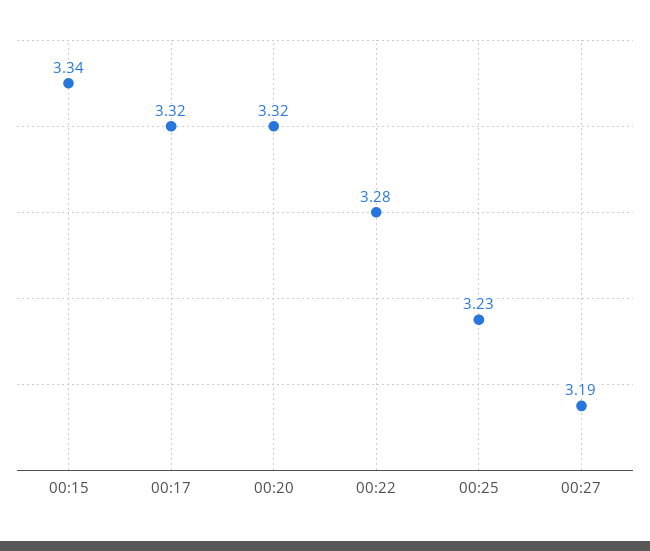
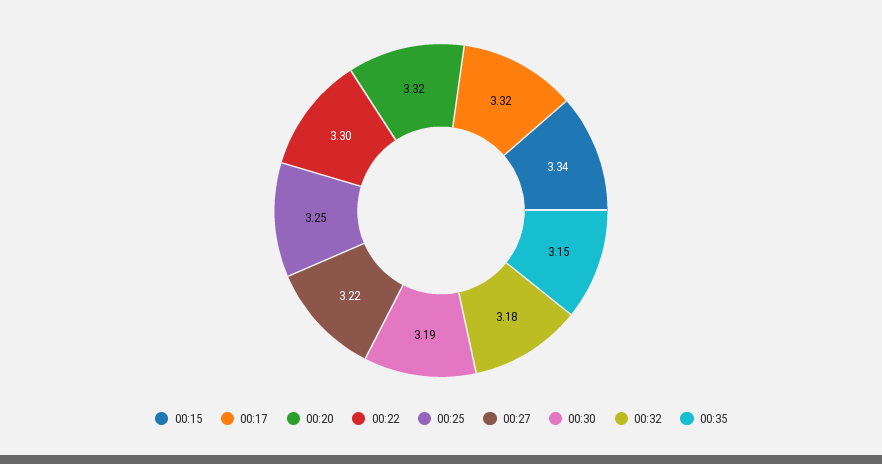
00:22: 3.28 -> 3.3
00:25: 3.23 -> 3.25
00:27: 3.19 -> 3.22
00:30: none -> 3.19
00:32: none -> 3.18
00:35: none -> 3.15

